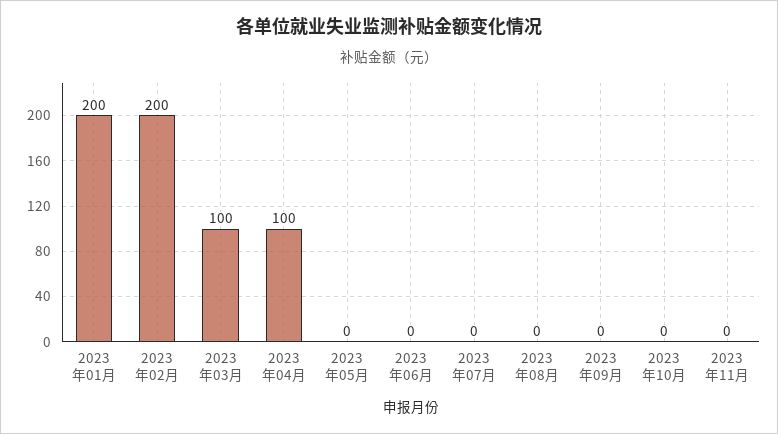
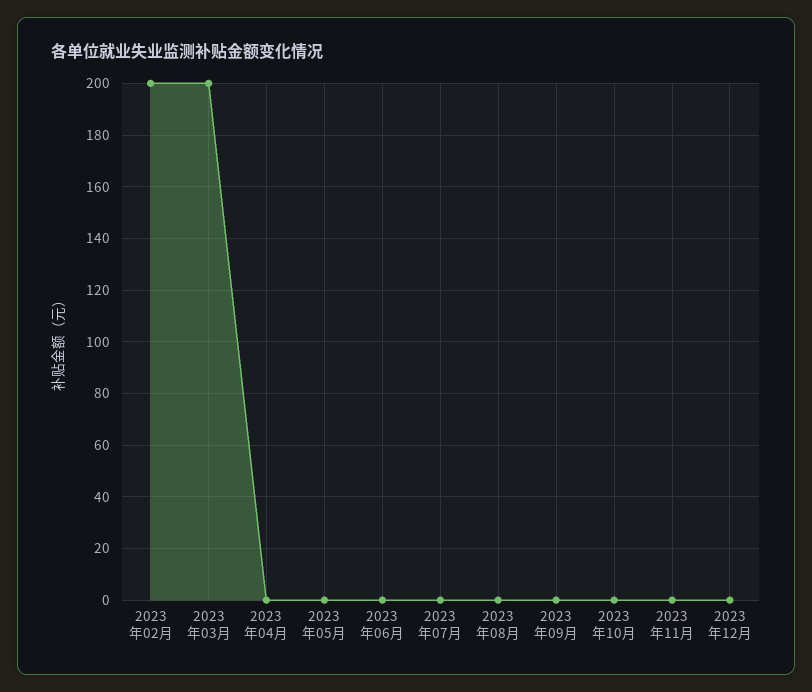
2023年01月: 200 -> none
2023年03月: 100 -> 200
2023年04月: 100 -> 0
2023年12月: none -> 0

